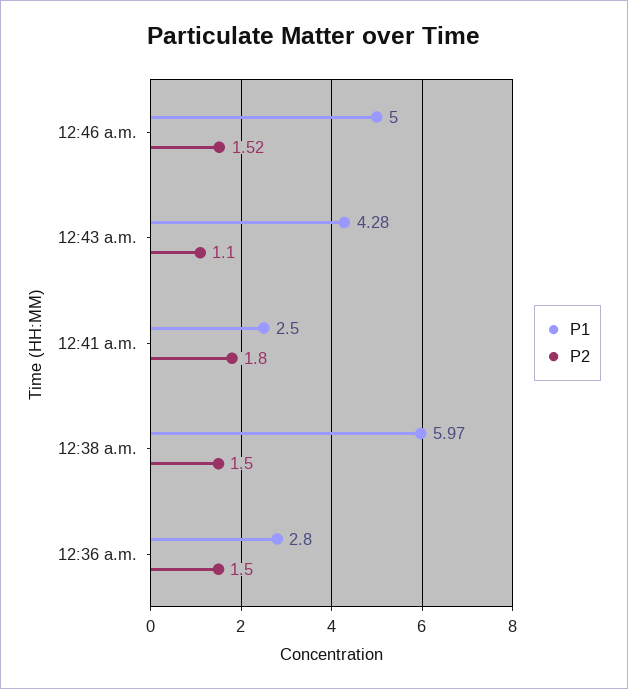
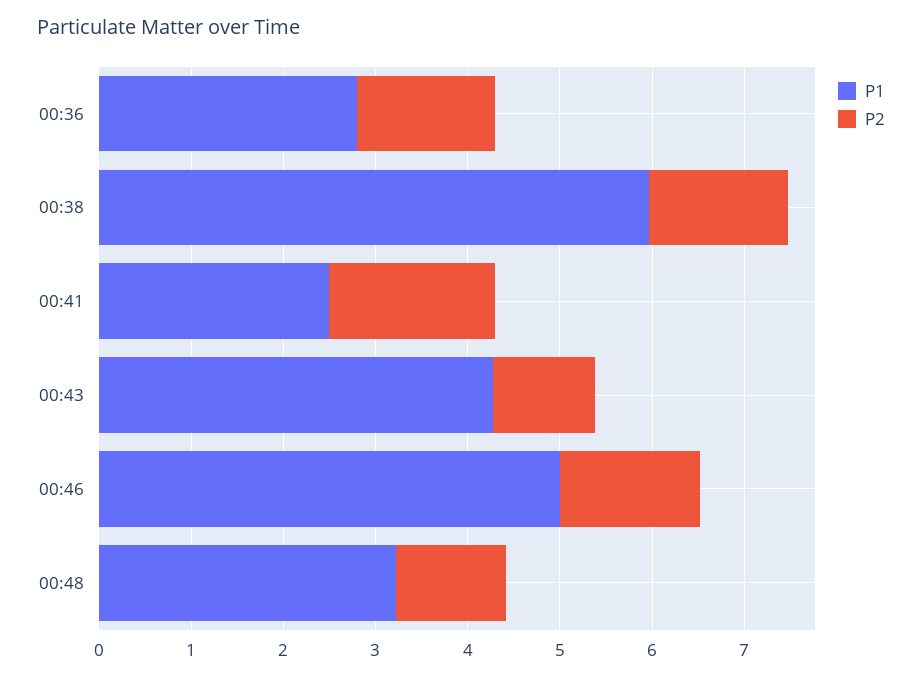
P1, 00:48: none -> 3.2
P2, 00:48: none -> 1.2

